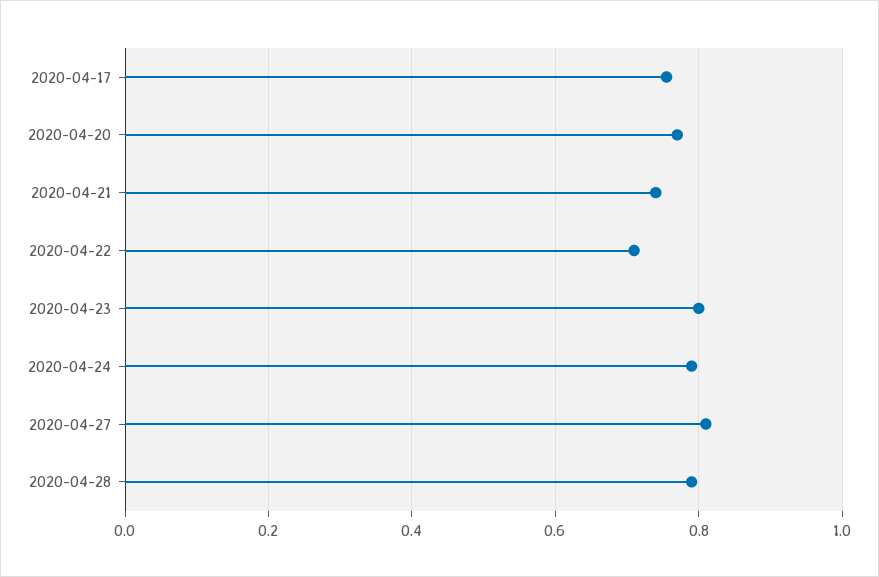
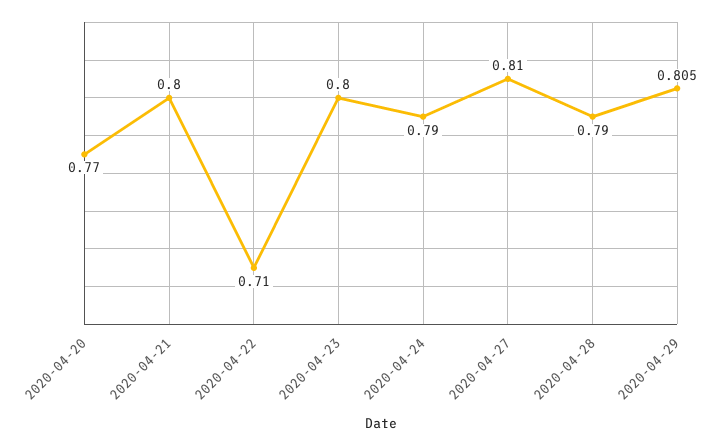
2020-04-17: 0.76 -> none
2020-04-21: 0.74 -> 0.8
2020-04-29: none -> 0.805

